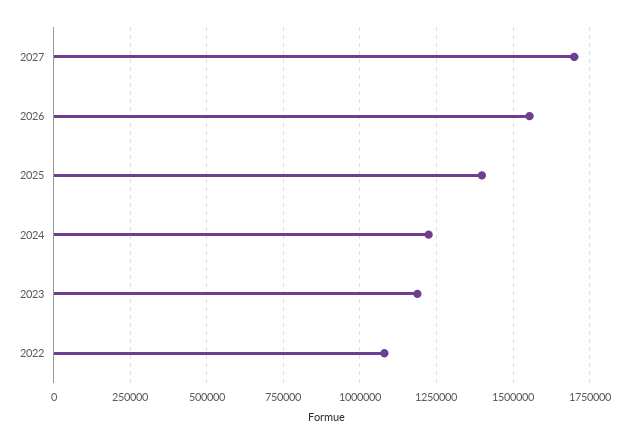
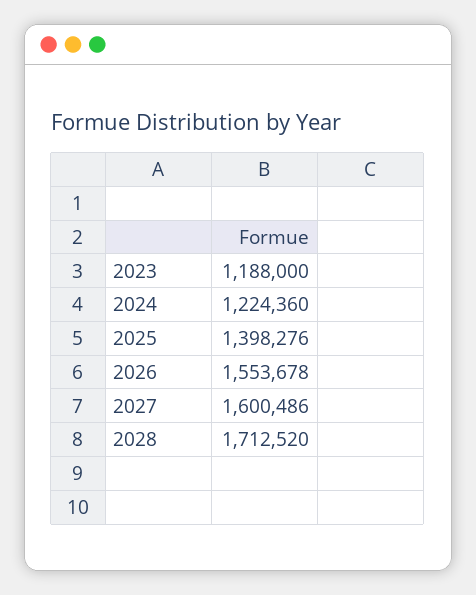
2027: 1700000 -> 1600486
2022: 1075000 -> none
2028: none -> 1712520

